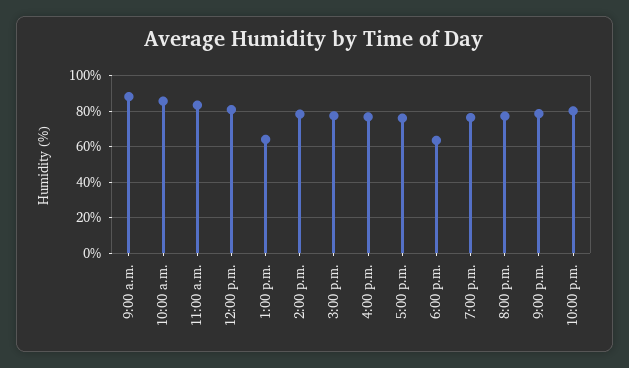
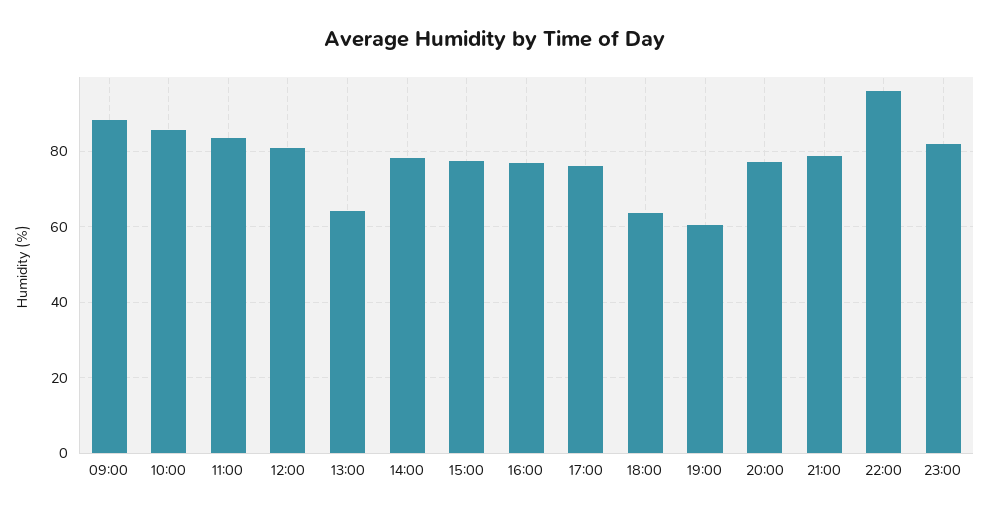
7:00 p.m.: 75 -> 60
10:00 p.m.: 80 -> 96
23:00: none -> 82

